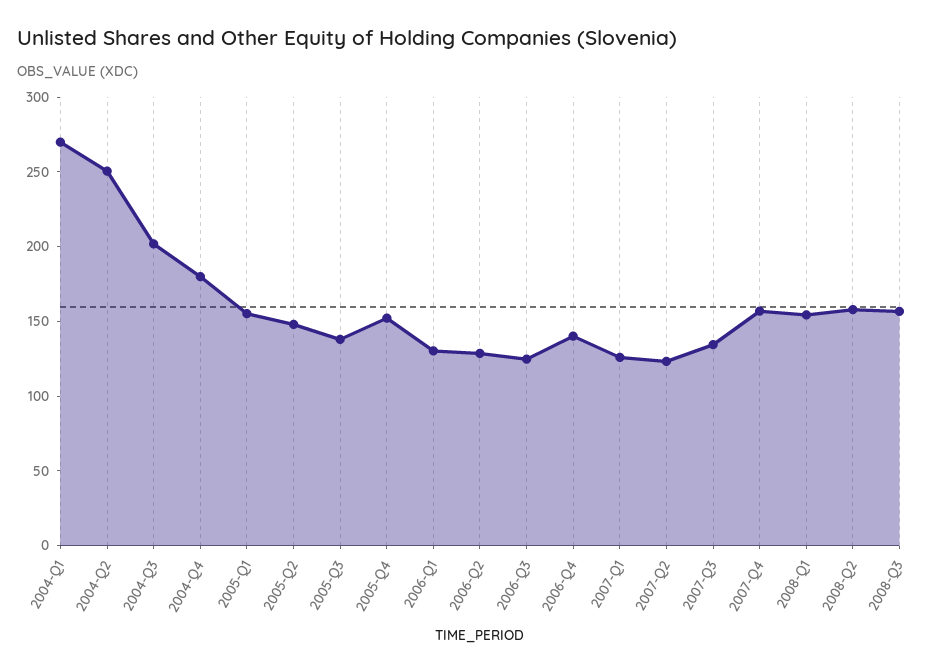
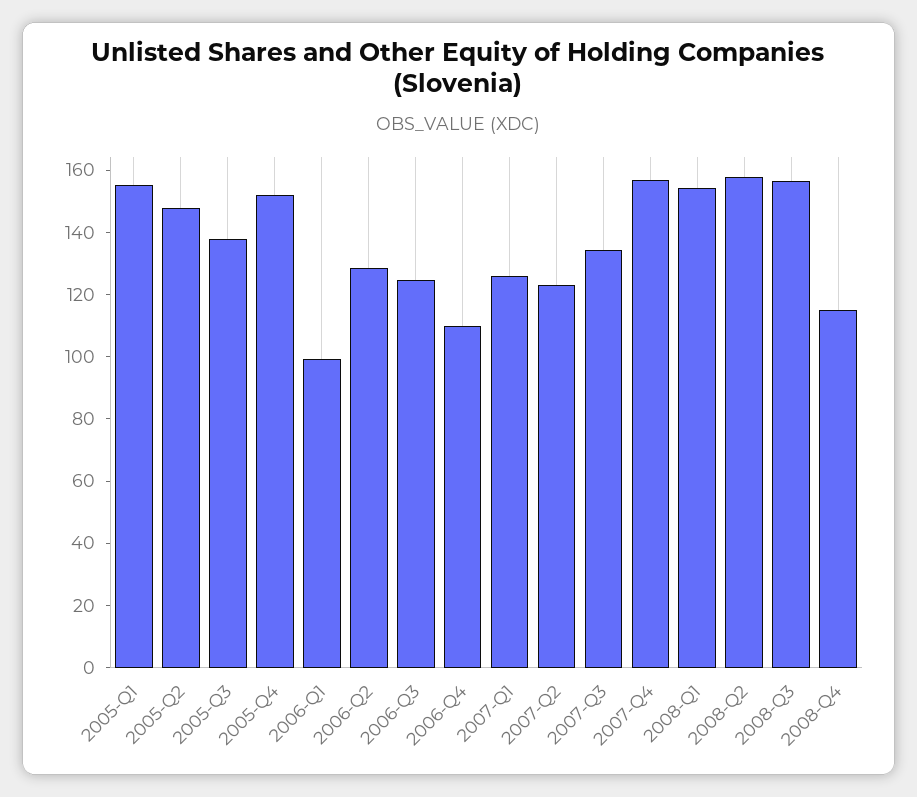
2004-Q1: 270 -> none
2004-Q2: 250 -> none
2004-Q3: 200 -> none
2004-Q4: 180 -> none
2006-Q1: 130 -> 100
2006-Q4: 140 -> 110
2008-Q4: none -> 115

